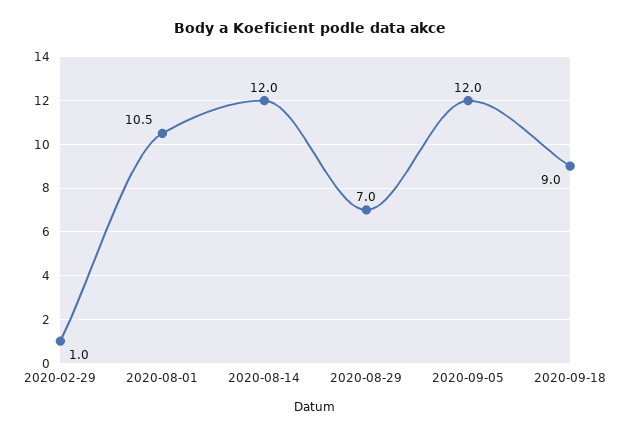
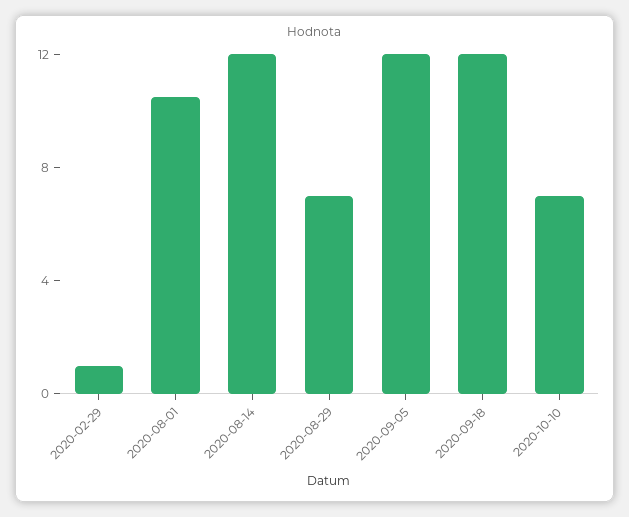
2020-09-18: 9 -> 12
2020-10-10: none -> 7

